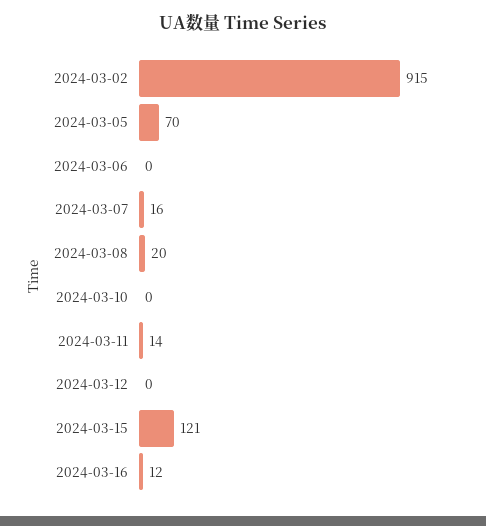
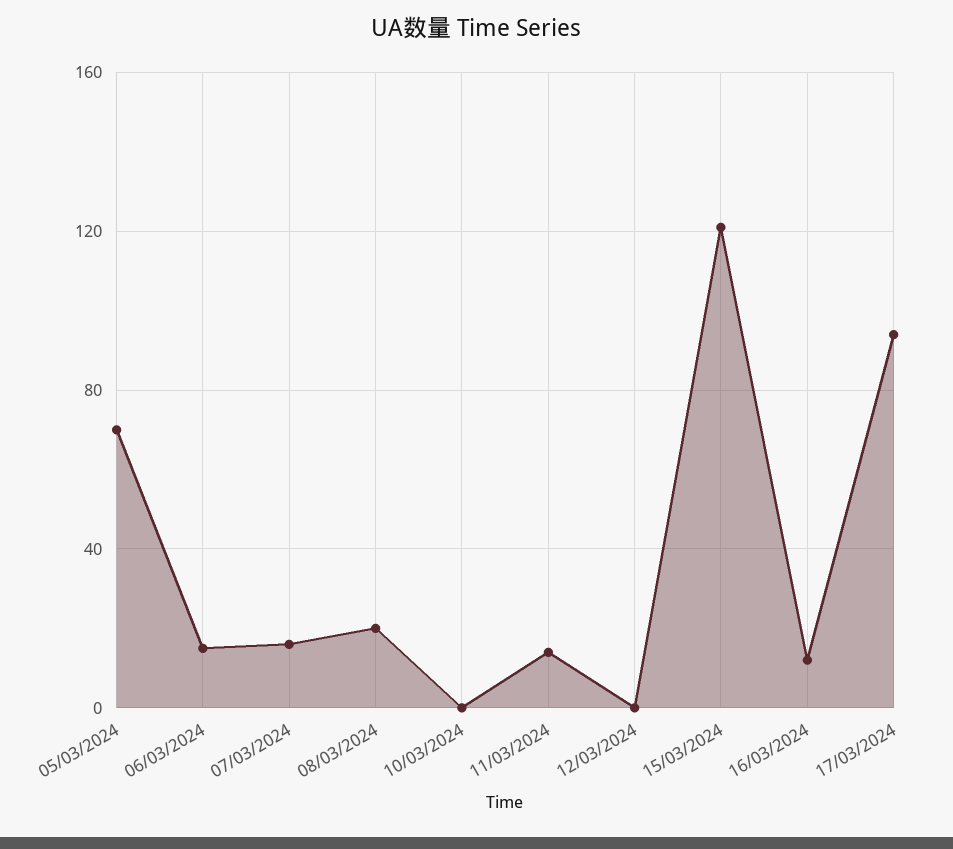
2024-03-02: 915 -> none
2024-03-06: 0 -> 15
17/03/2024: none -> 95

